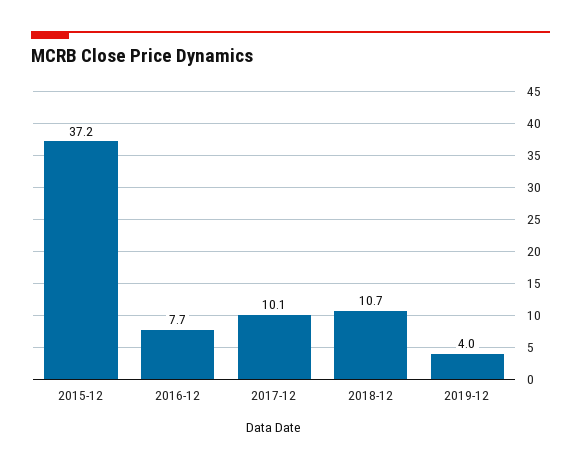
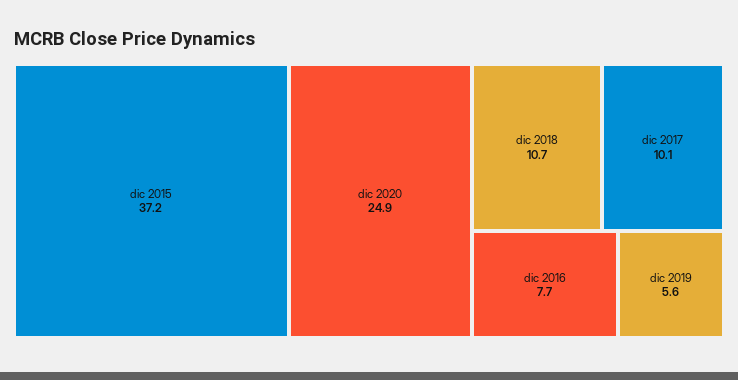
2019-12: 4 -> 5.6
dic 2020: none -> 24.9

